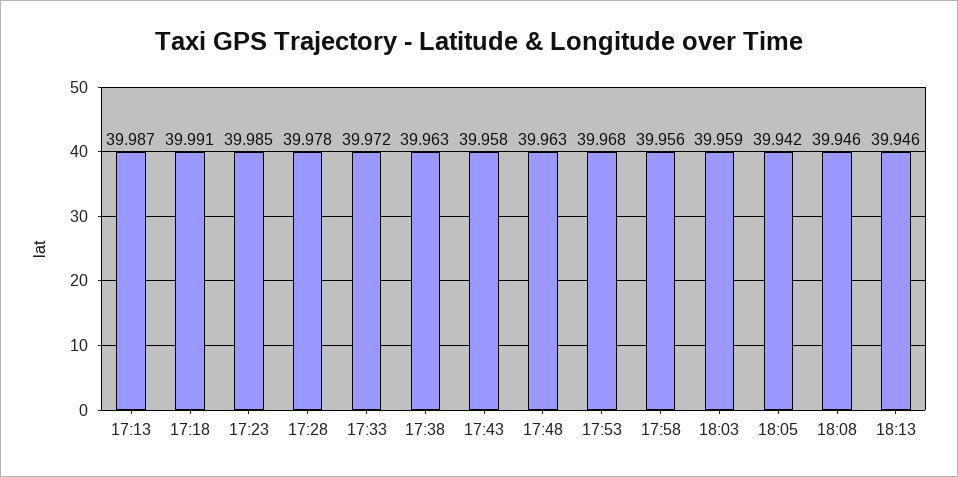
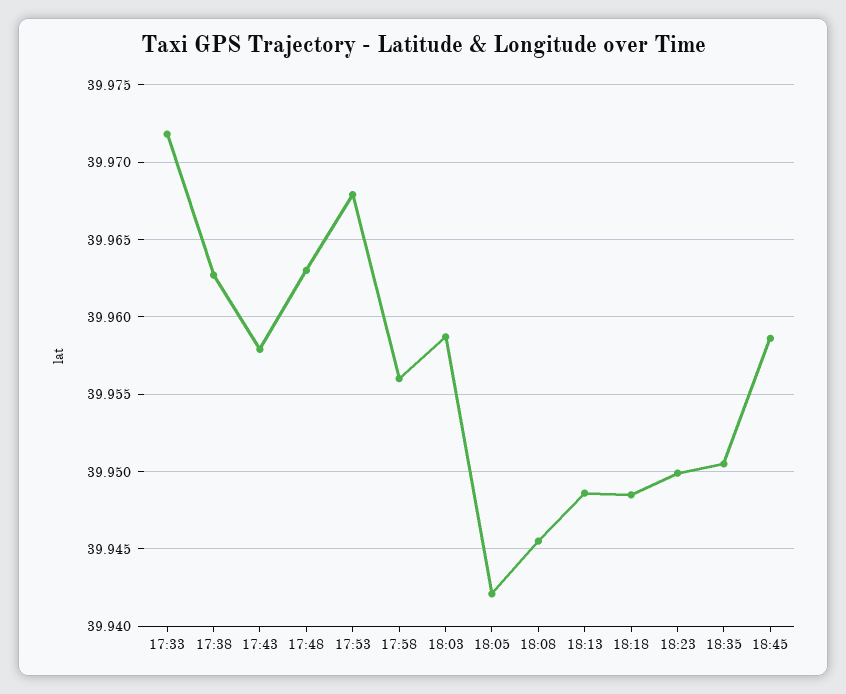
17:13: 39.987 -> none
17:18: 39.991 -> none
17:23: 39.985 -> none
17:28: 39.978 -> none
18:13: 39.946 -> 39.9485
18:18: none -> 39.9485
18:23: none -> 39.95
18:35: none -> 39.9505
18:45: none -> 39.9585

